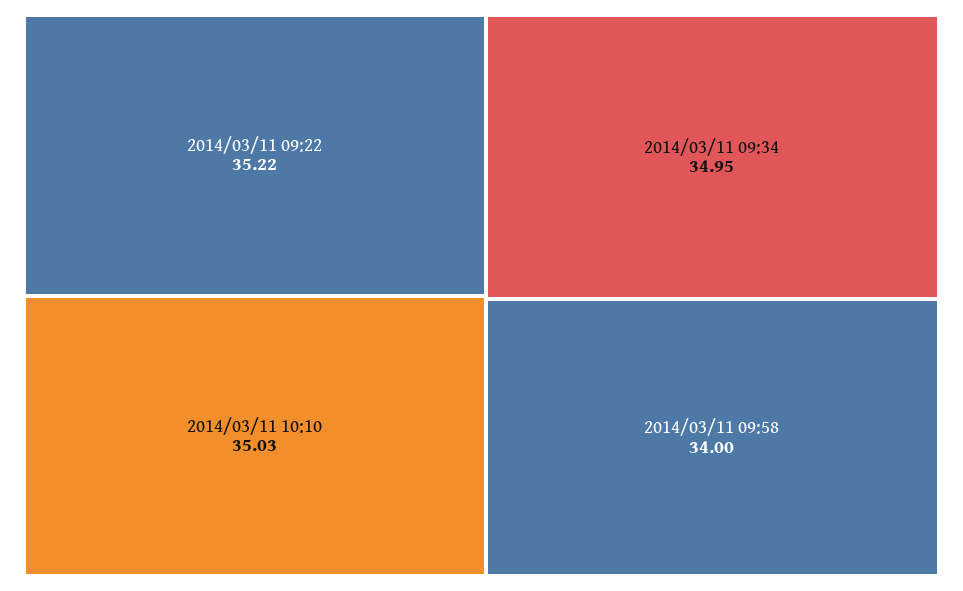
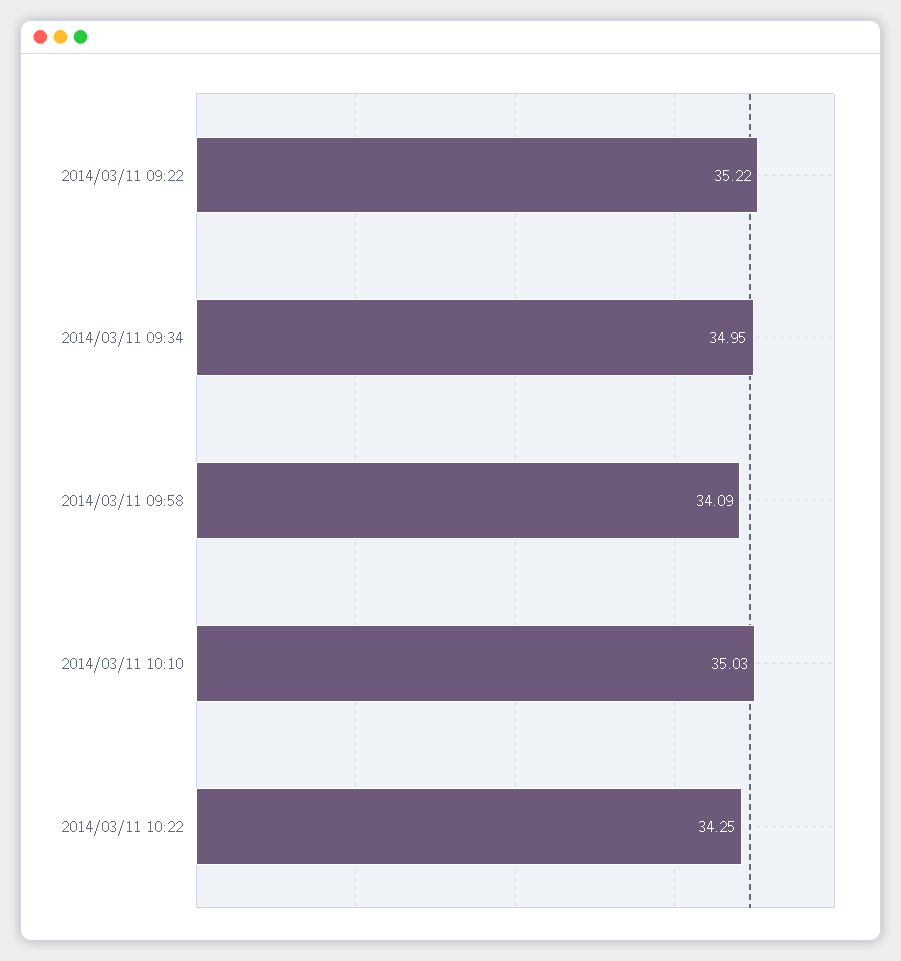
2014/03/11 09:58: 34 -> 34.09
2014/03/11 10:22: none -> 34.25

